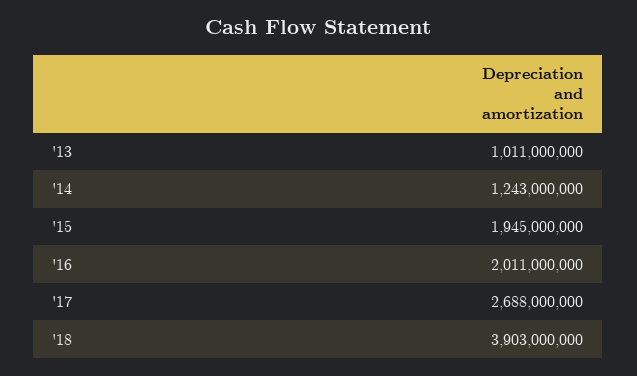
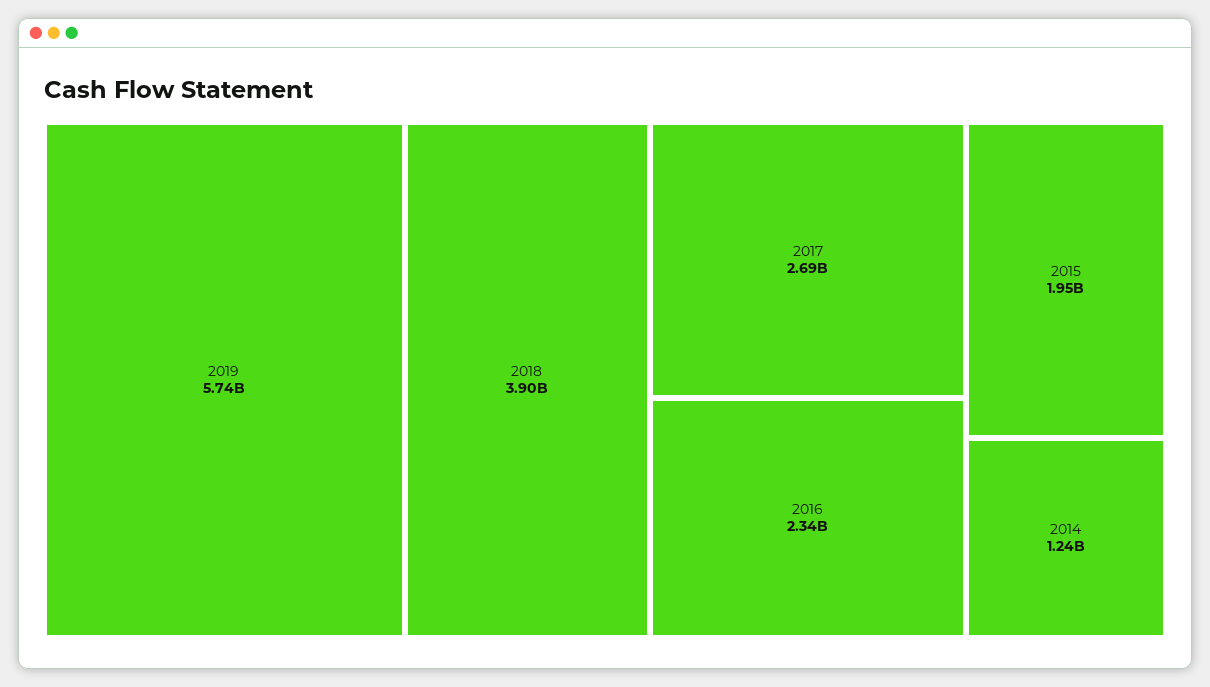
'13: 1011000000 -> none
'16: 2011000000 -> 2340000000
2019: none -> 5740000000

